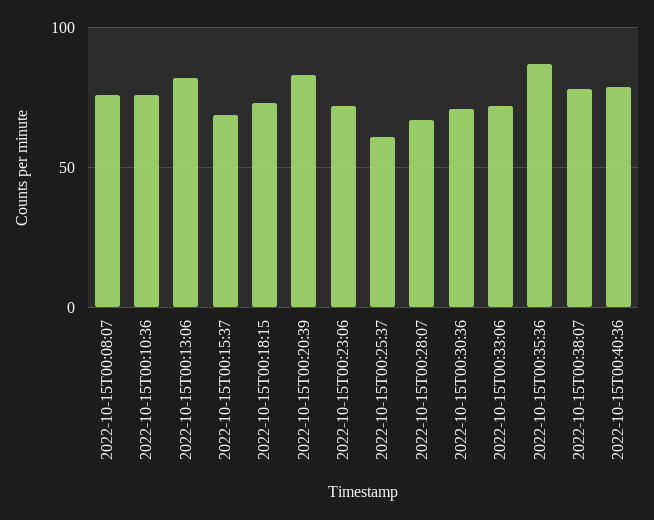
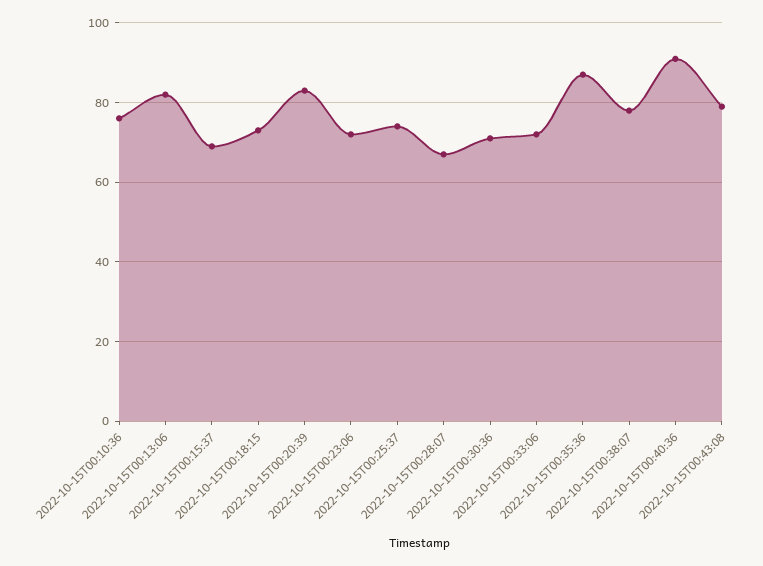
2022-10-15T00:08:07: 75 -> none
2022-10-15T00:25:37: 60 -> 75
2022-10-15T00:40:36: 80 -> 90
2022-10-15T00:43:08: none -> 80

